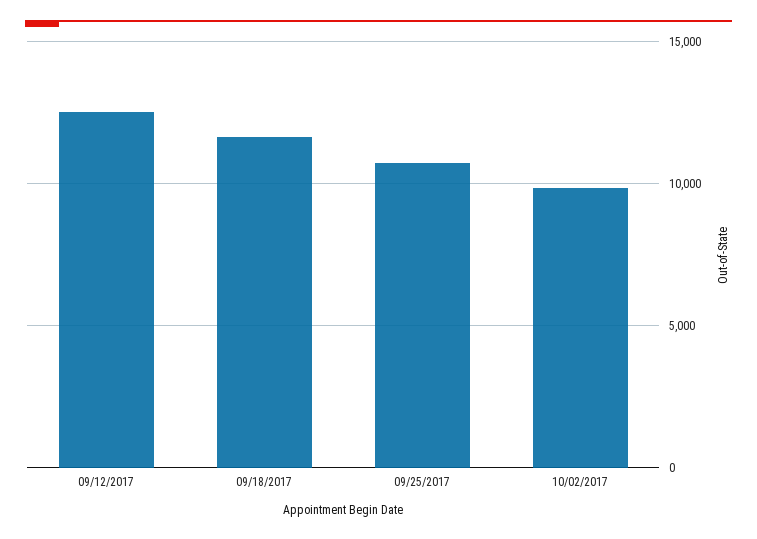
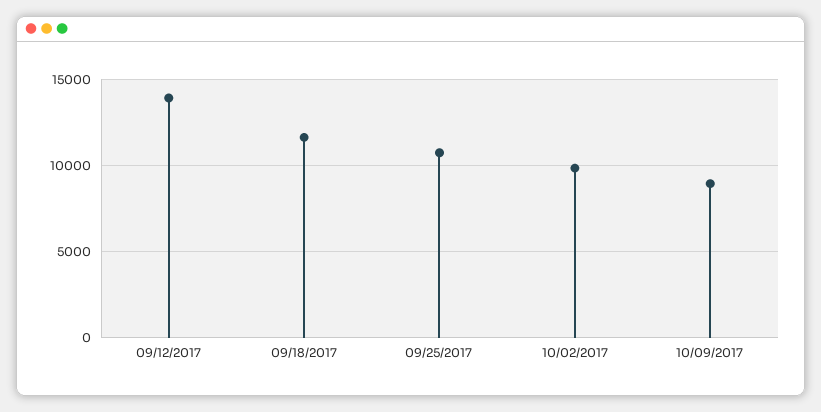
09/12/2017: 12500 -> 14000
10/09/2017: none -> 9000

